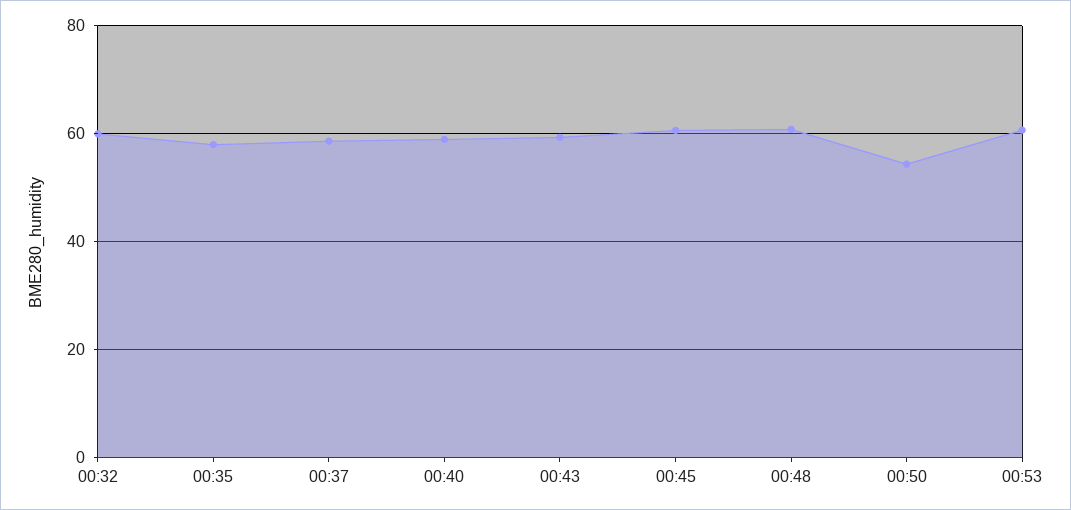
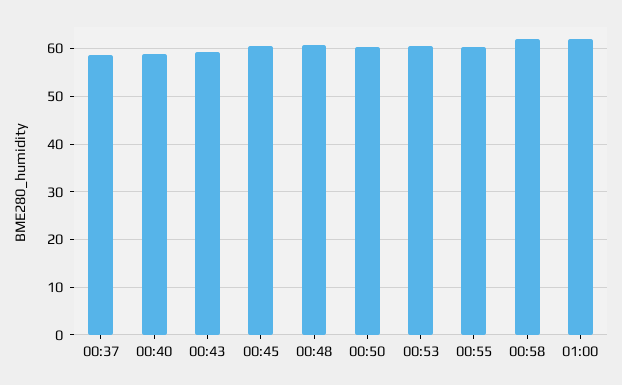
00:32: 60 -> none
00:35: 58 -> none
00:50: 54 -> 60
00:55: none -> 60
00:58: none -> 62
01:00: none -> 62

